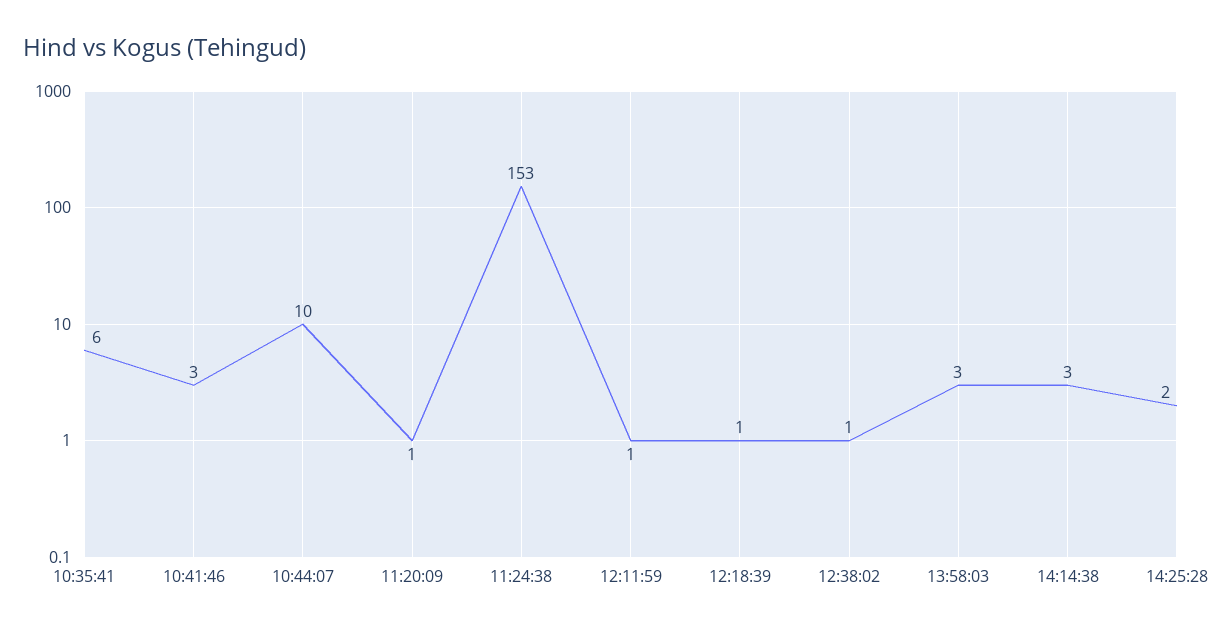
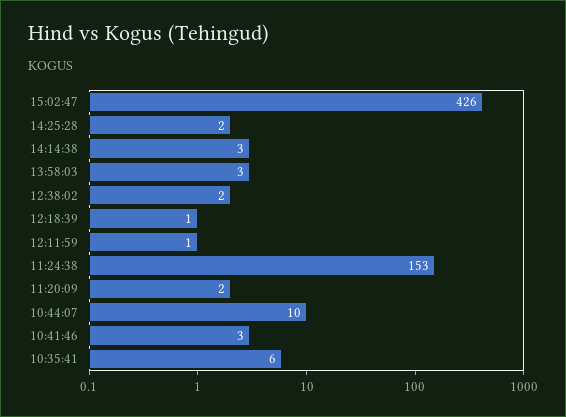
11:20:09: 1 -> 2
12:38:02: 1 -> 2
15:02:47: none -> 426

